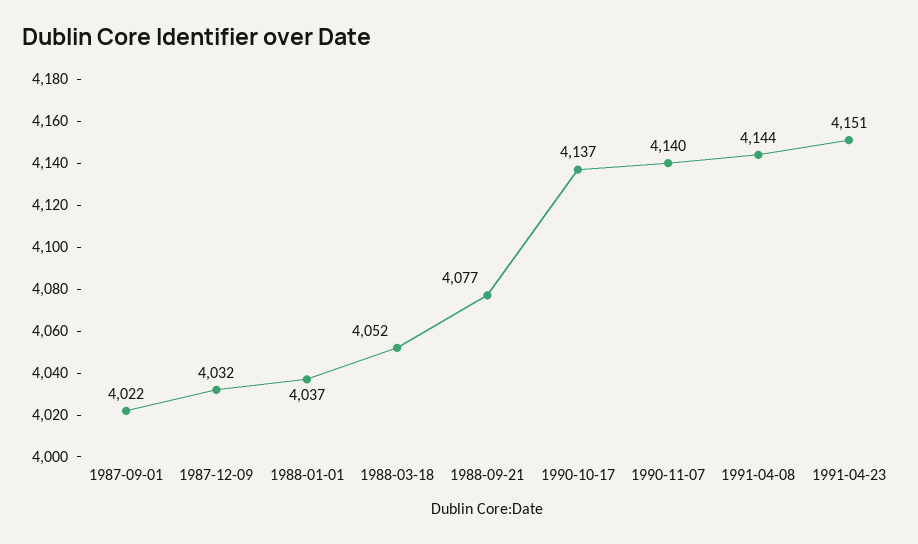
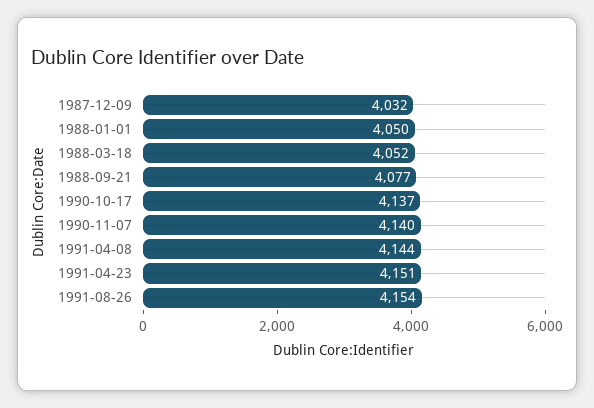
1987-09-01: 4022 -> none
1988-01-01: 4037 -> 4050
1991-08-26: none -> 4154

